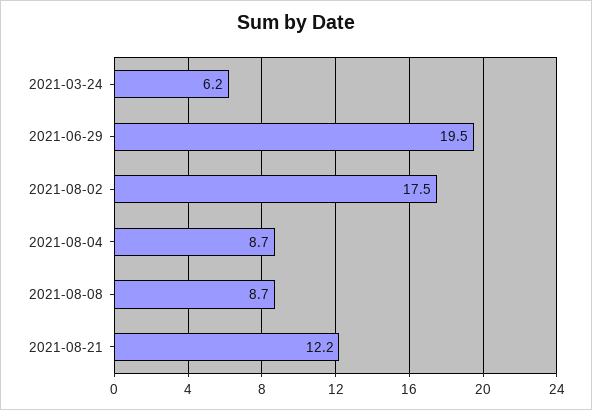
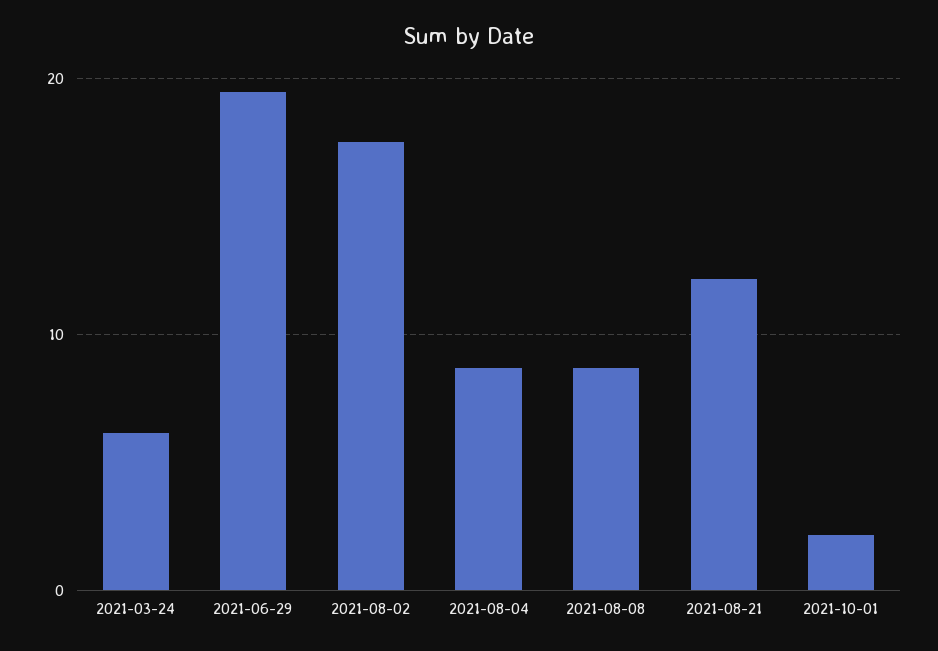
2021-10-01: none -> 2

